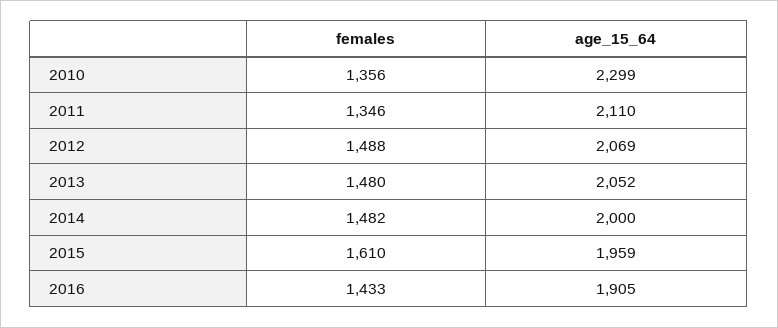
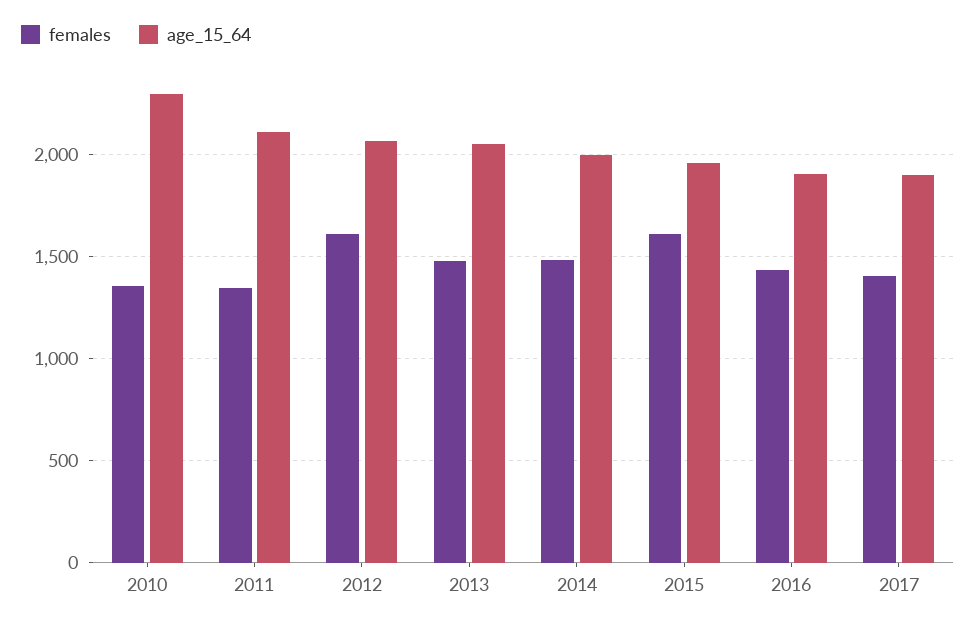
females, 2012: 1488 -> 1600
females, 2017: none -> 1400
age_15_64, 2017: none -> 1900

